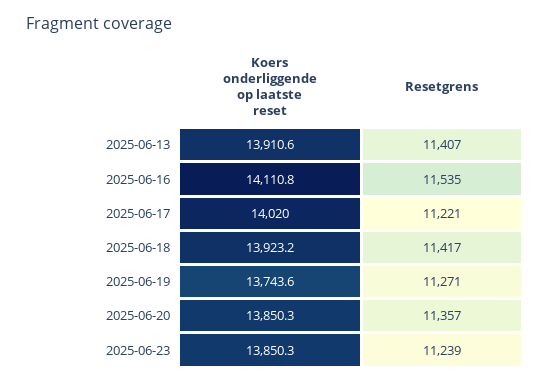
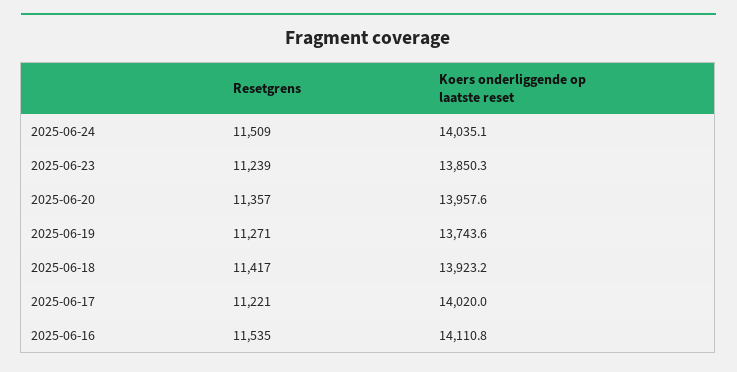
Koers onderliggende op laatste reset, 2025-06-13: 13910.6 -> none
Resetgrens, 2025-06-13: 11407 -> none
Koers onderliggende op laatste reset, 2025-06-20: 13850.3 -> 13957.6
Resetgrens, 2025-06-24: none -> 11509
Koers onderliggende op laatste reset, 2025-06-24: none -> 14035.1

